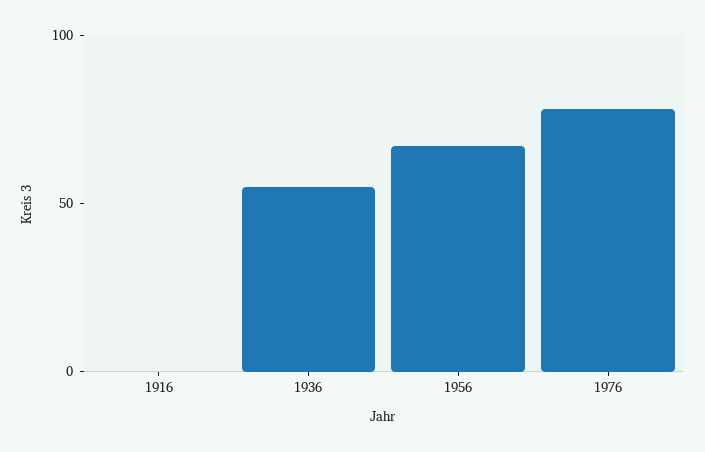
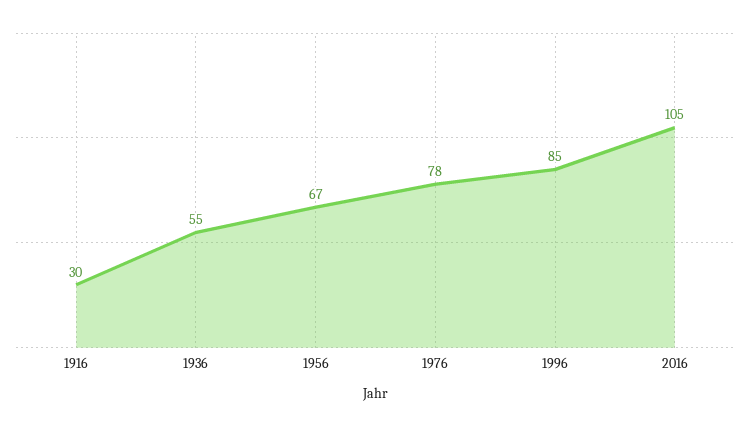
1916: 0 -> 30
1996: none -> 85
2016: none -> 105

